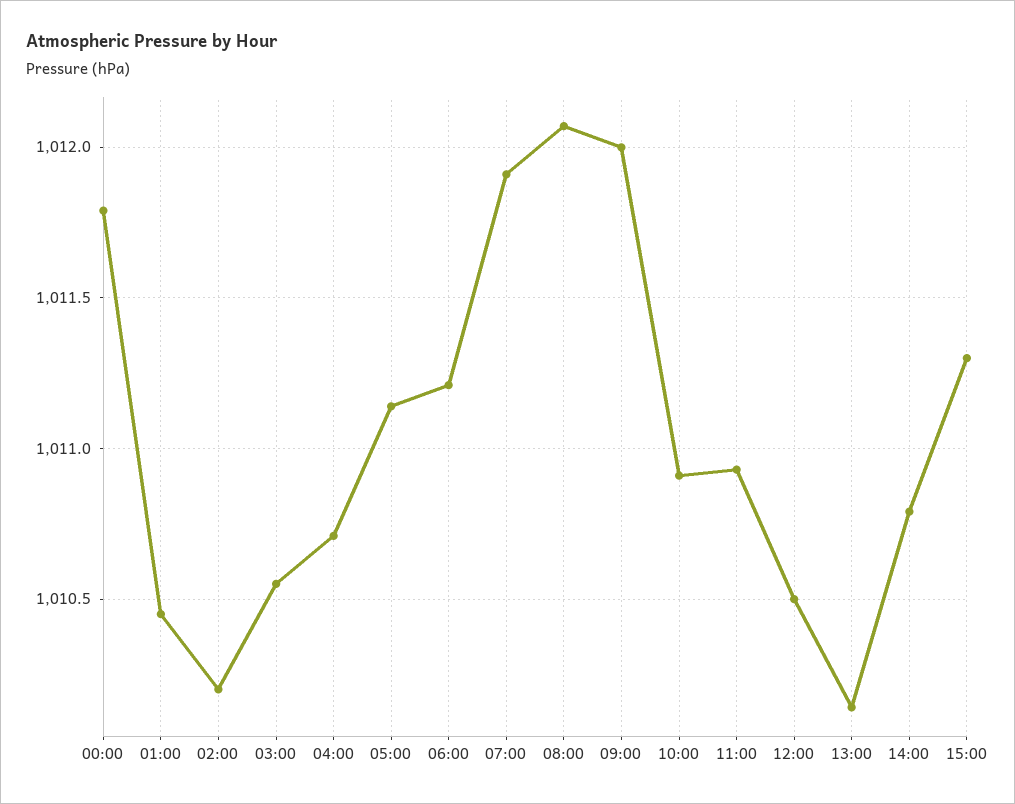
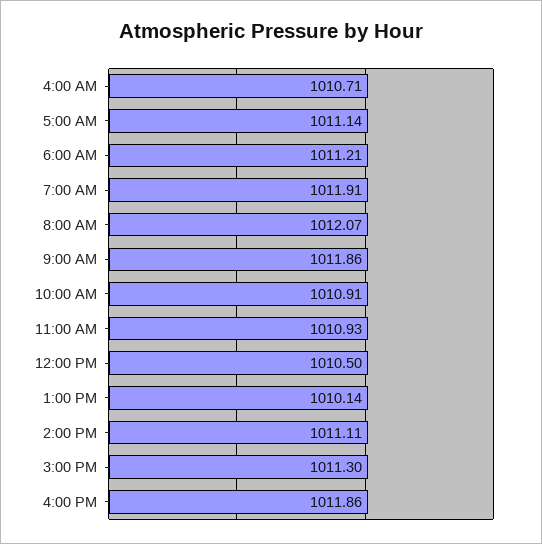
00:00: 1011.8 -> none
01:00: 1010.45 -> none
02:00: 1010.2 -> none
03:00: 1010.55 -> none
09:00: 1012 -> 1011.86
14:00: 1010.8 -> 1011.11
4:00 PM: none -> 1011.86

